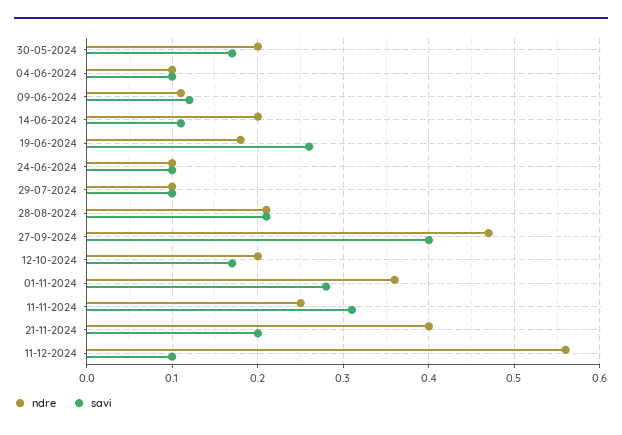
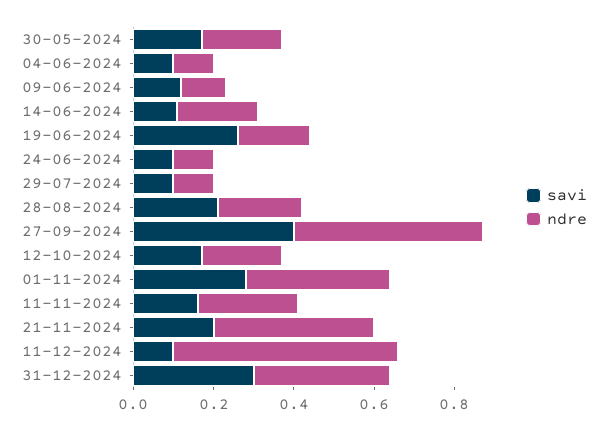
savi, 11-11-2024: 0.31 -> 0.15
savi, 31-12-2024: none -> 0.3
ndre, 31-12-2024: none -> 0.35

